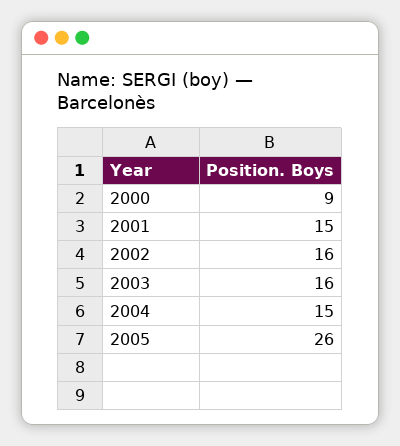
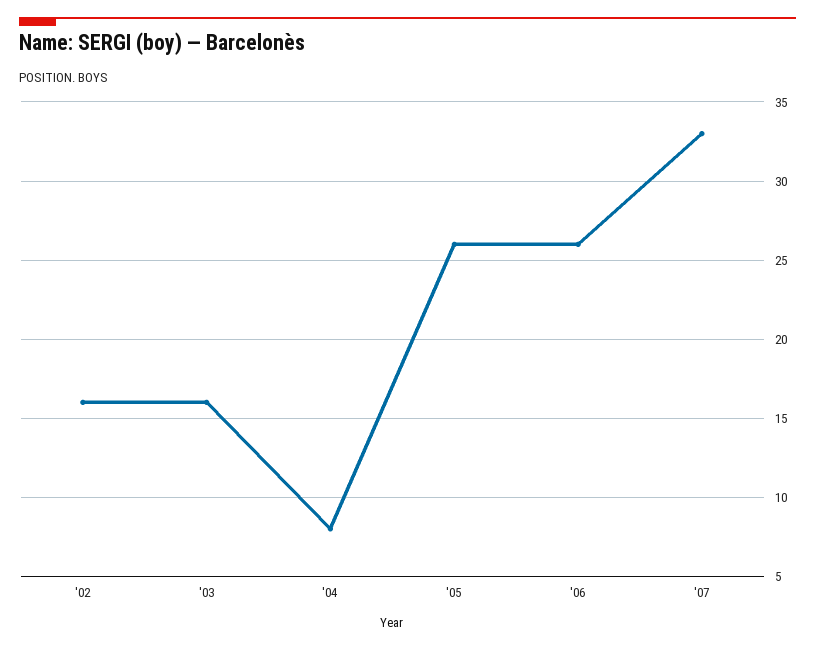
2000: 9 -> none
2001: 15 -> none
2004: 15 -> 8
'06: none -> 26
'07: none -> 33

